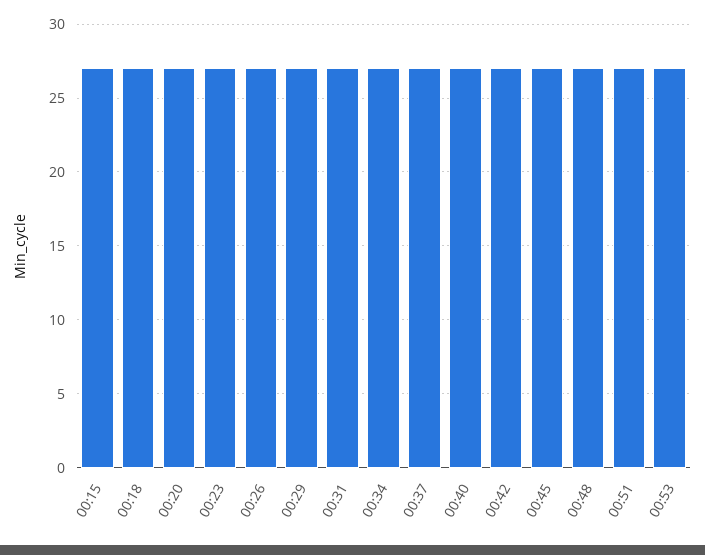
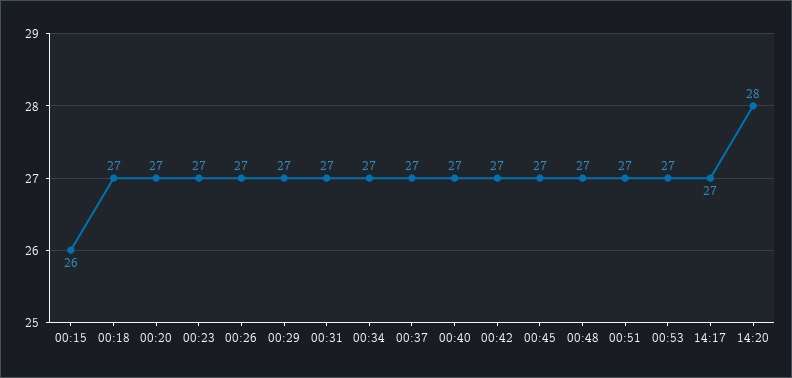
00:15: 27 -> 26
14:17: none -> 27
14:20: none -> 28

